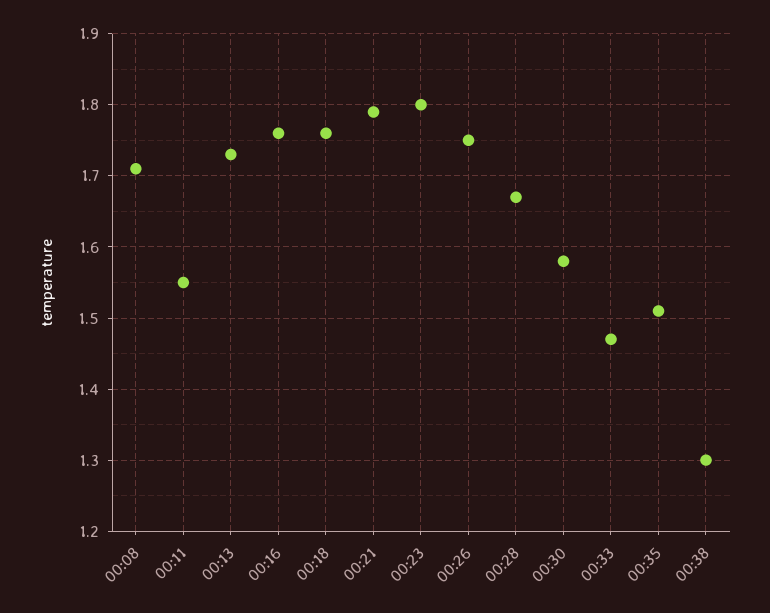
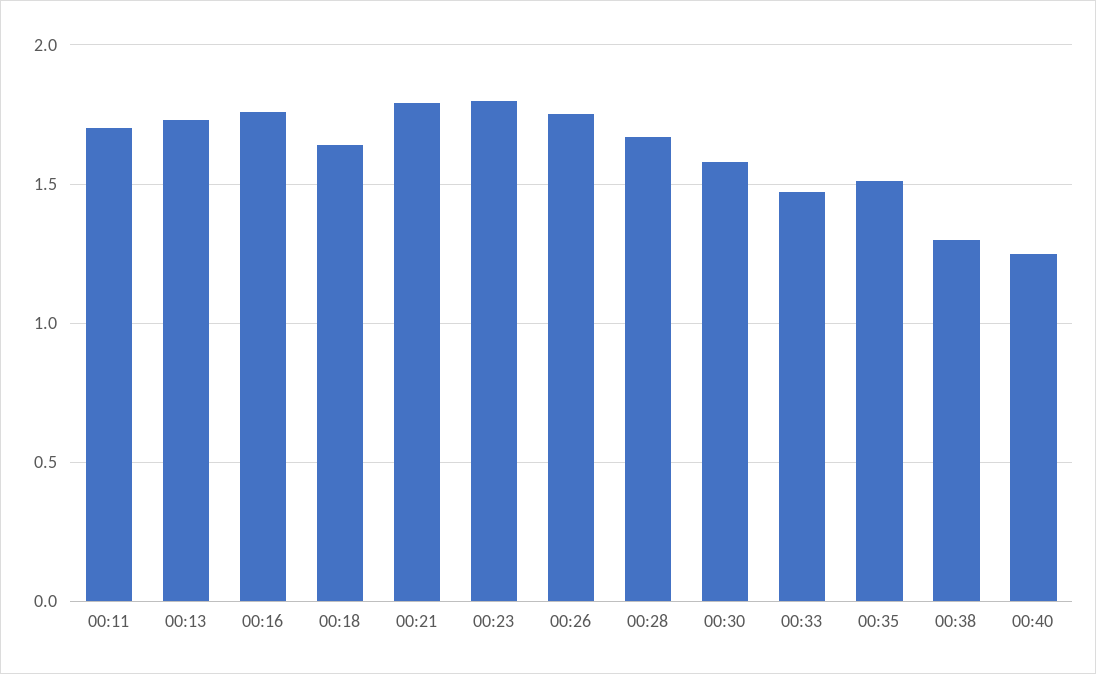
00:08: 1.71 -> none
00:11: 1.55 -> 1.7
00:18: 1.76 -> 1.65
00:40: none -> 1.25

